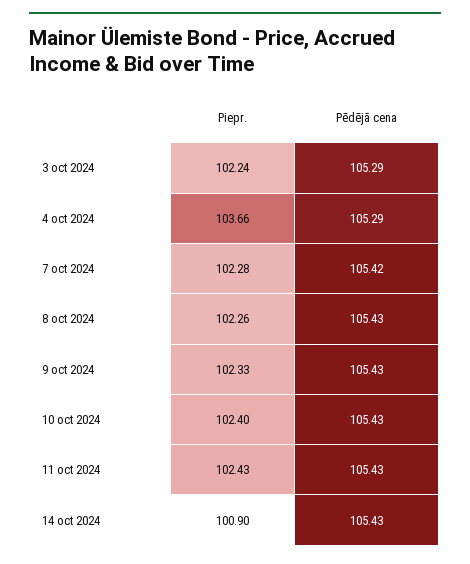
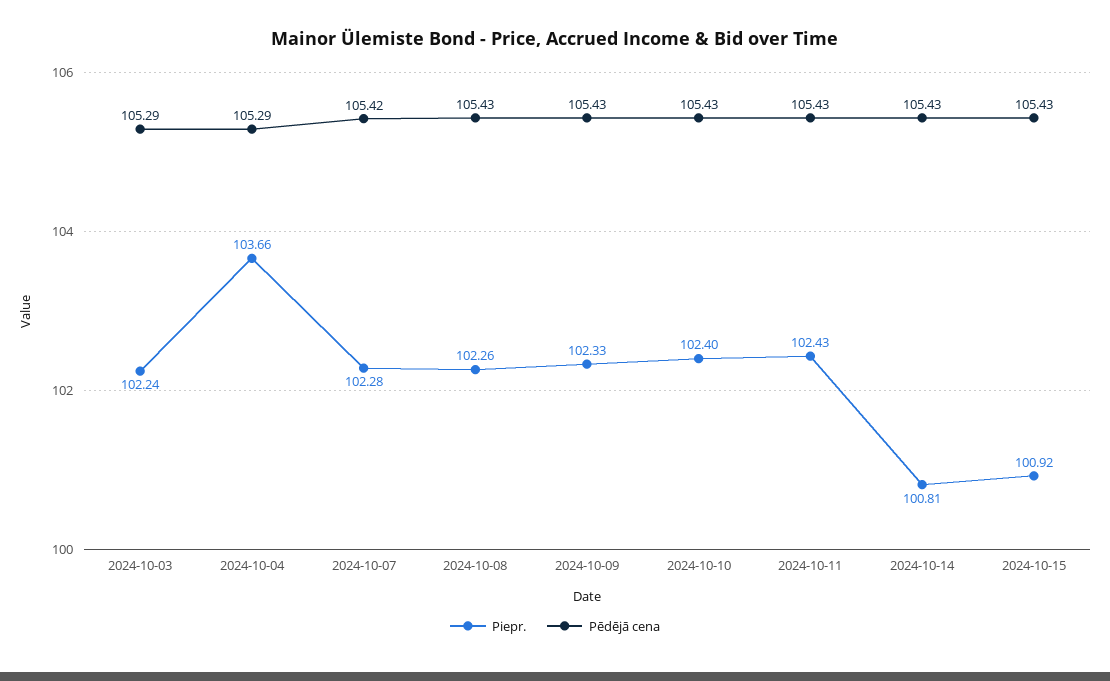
Piepr., 14 oct 2024: 100.9 -> 100.81
Piepr., 2024-10-15: none -> 100.92
Pēdējā cena, 2024-10-15: none -> 105.43

